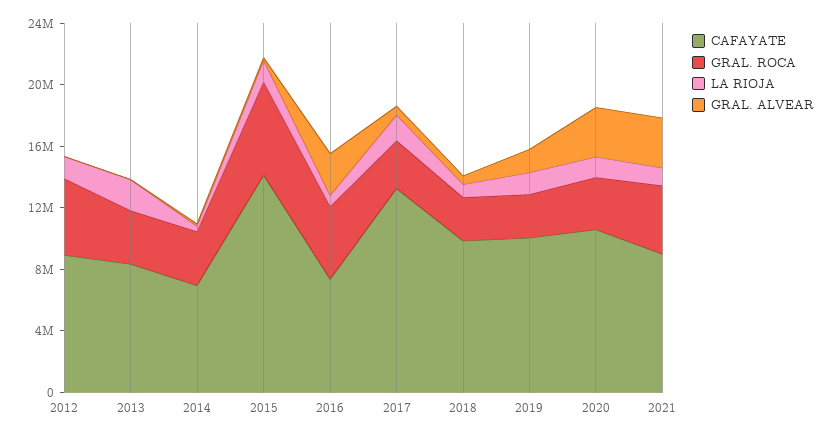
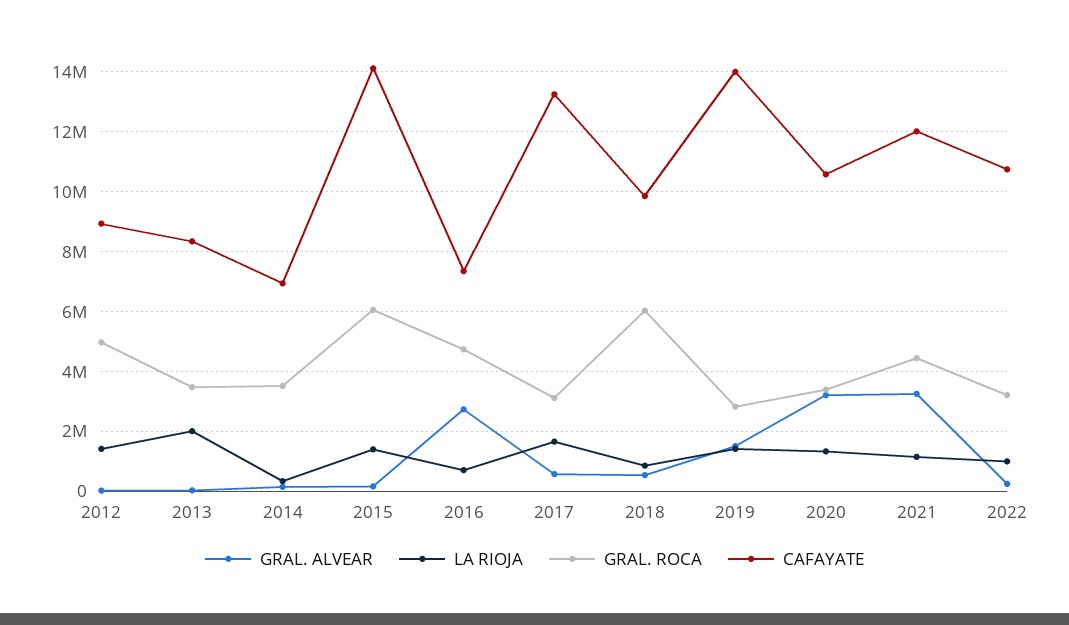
GRAL. ROCA, 2018: 3000000 -> 6000000
CAFAYATE, 2019: 10000000 -> 14000000
CAFAYATE, 2021: 9000000 -> 12000000
GRAL. ALVEAR, 2022: none -> 250000
LA RIOJA, 2022: none -> 1000000
GRAL. ROCA, 2022: none -> 3250000
CAFAYATE, 2022: none -> 10750000

